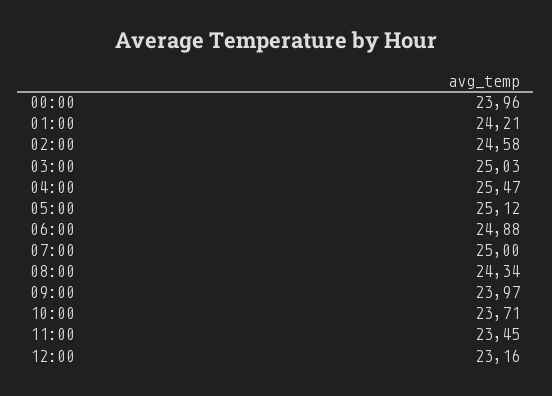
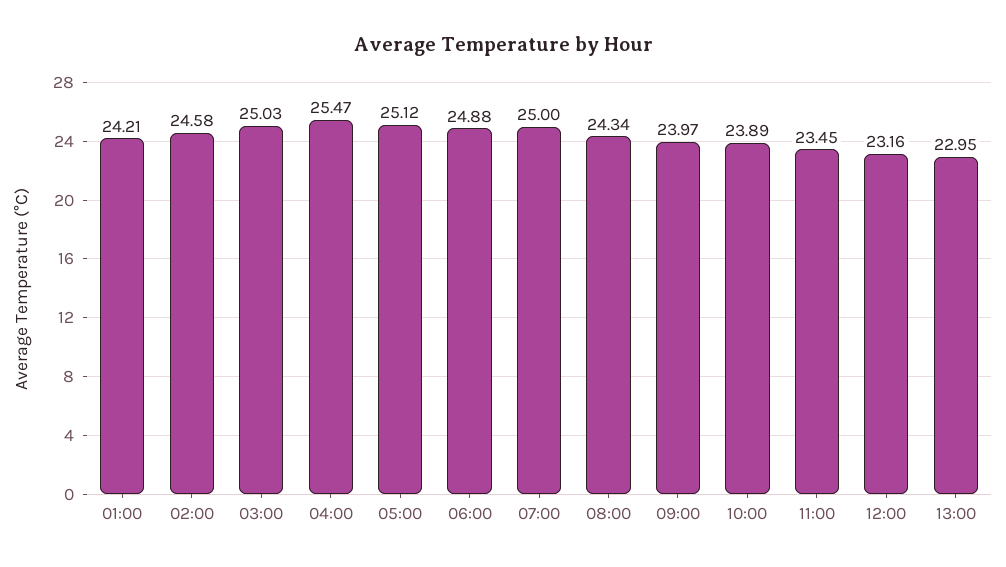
00:00: 23.96 -> none
10:00: 23.71 -> 23.89
13:00: none -> 22.95

